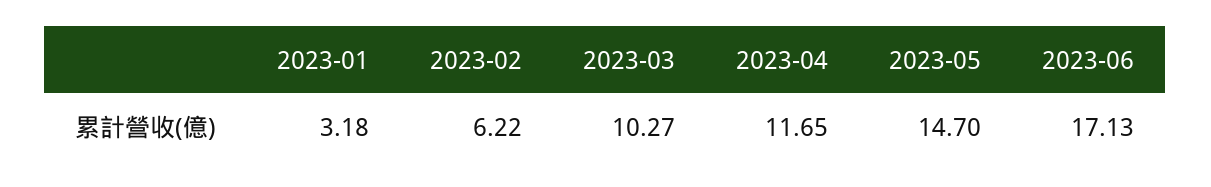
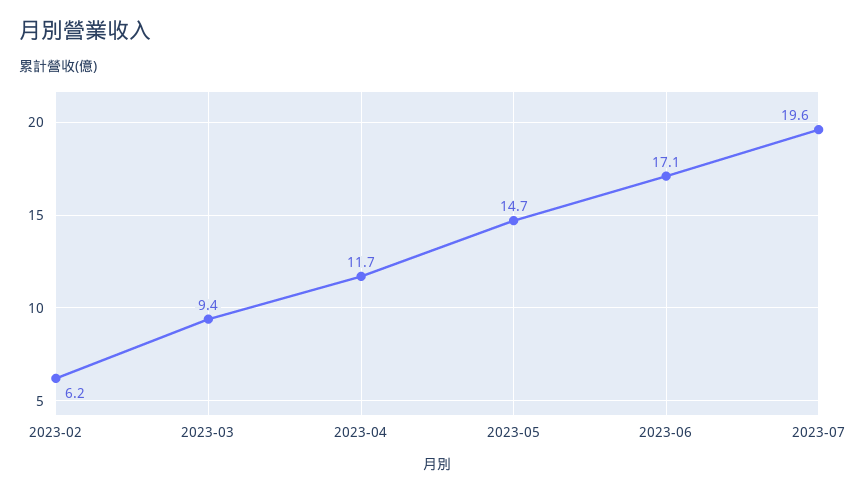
2023-01: 3.18 -> none
2023-03: 10.27 -> 9.4
2023-07: none -> 19.6

